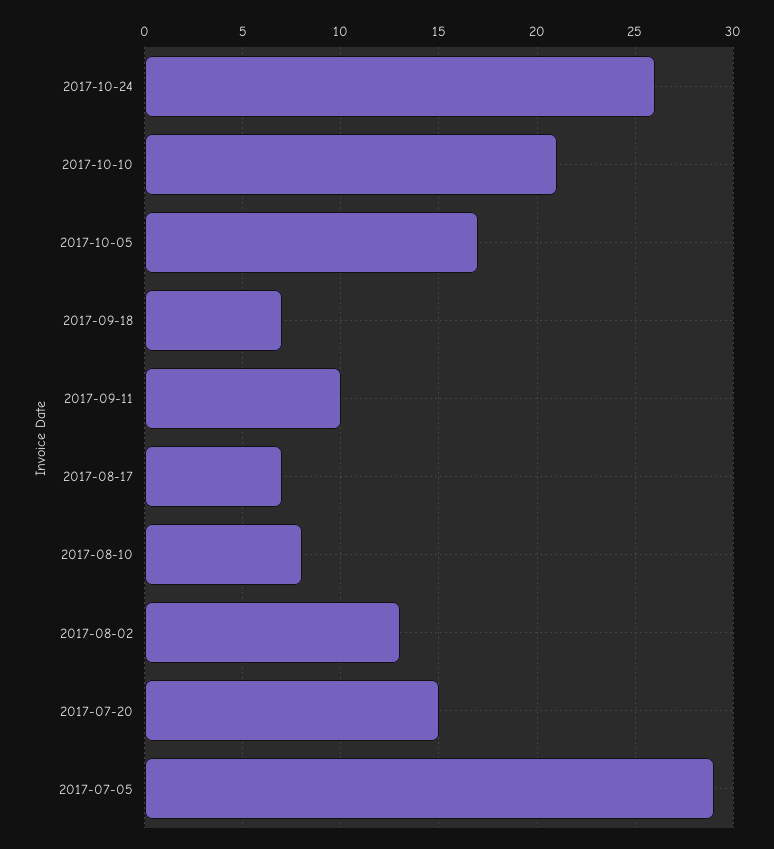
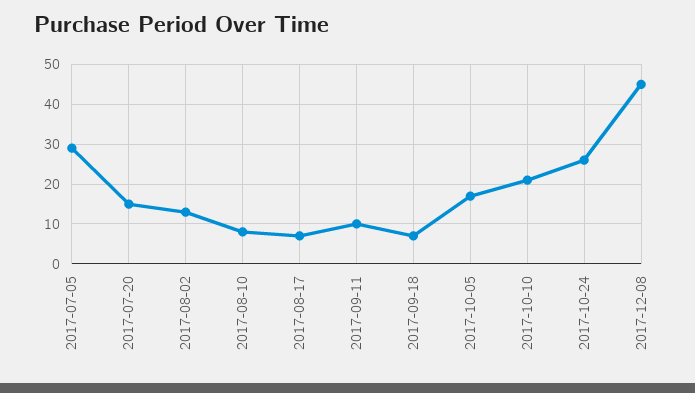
2017-12-08: none -> 45

